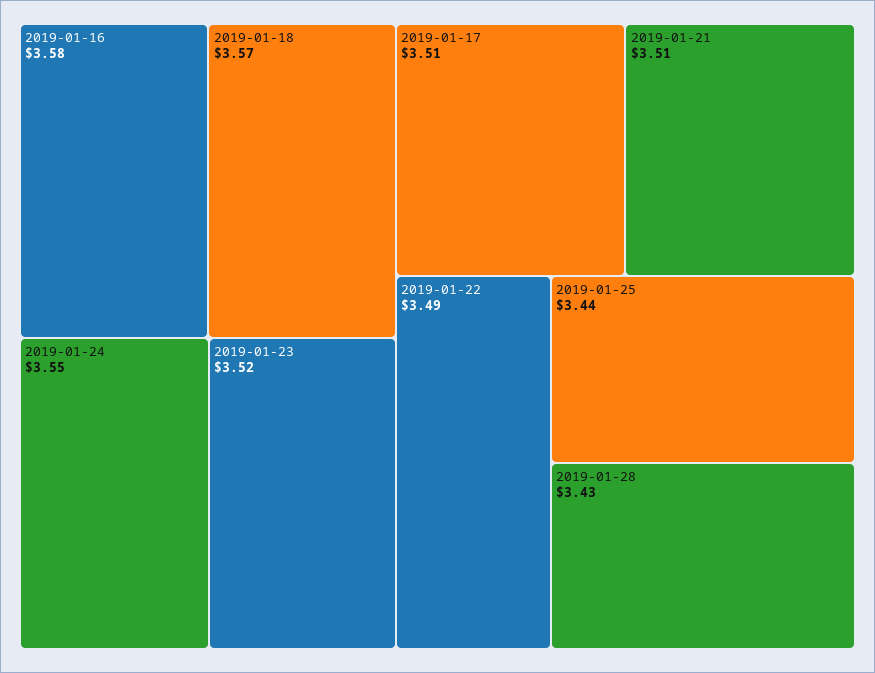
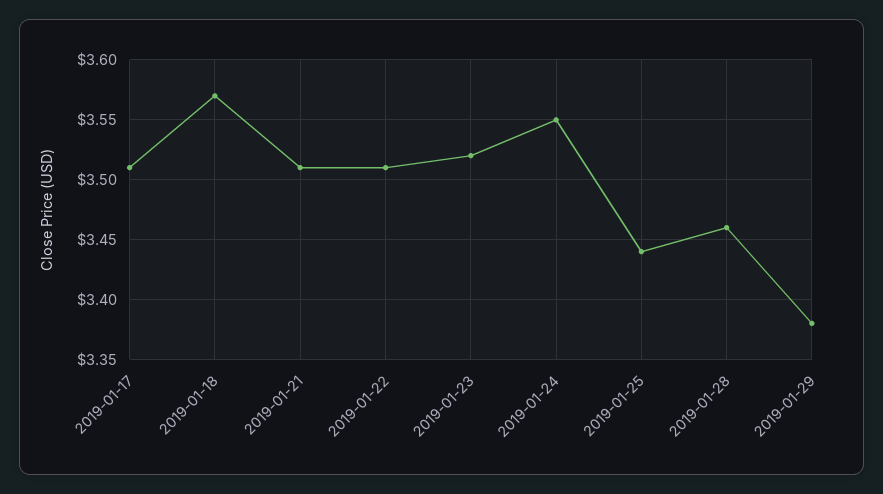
2019-01-16: 3.58 -> none
2019-01-22: 3.49 -> 3.51
2019-01-28: 3.43 -> 3.46
2019-01-29: none -> 3.38

